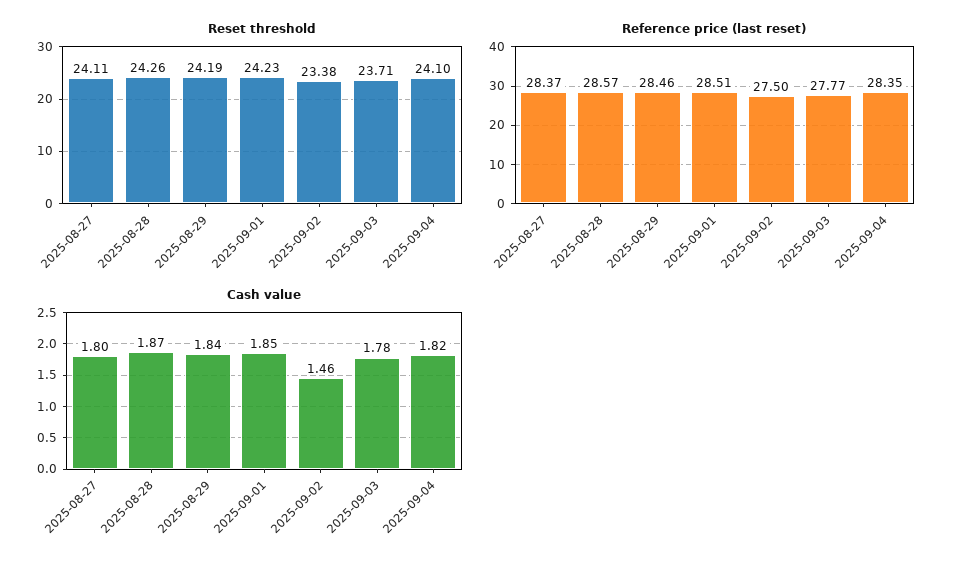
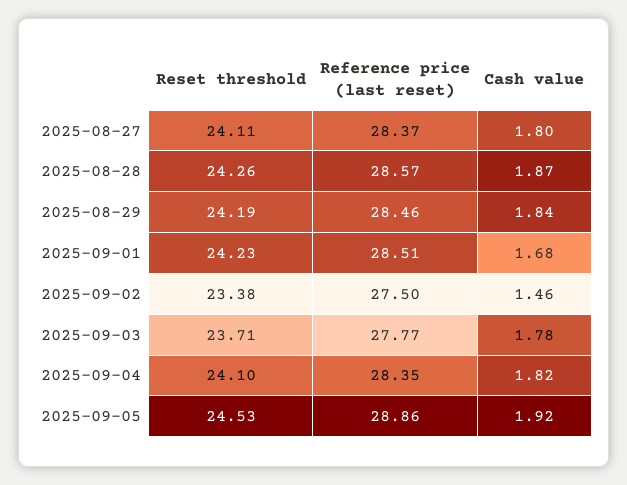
Cash value, 2025-09-01: 1.85 -> 1.68
Reset threshold, 2025-09-05: none -> 24.53
Reference price (last reset), 2025-09-05: none -> 28.86
Cash value, 2025-09-05: none -> 1.92

